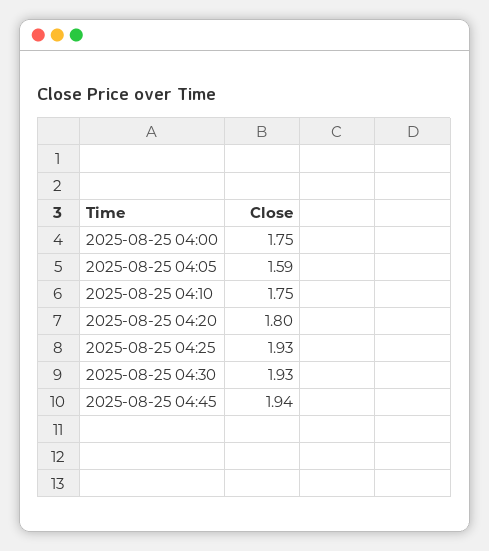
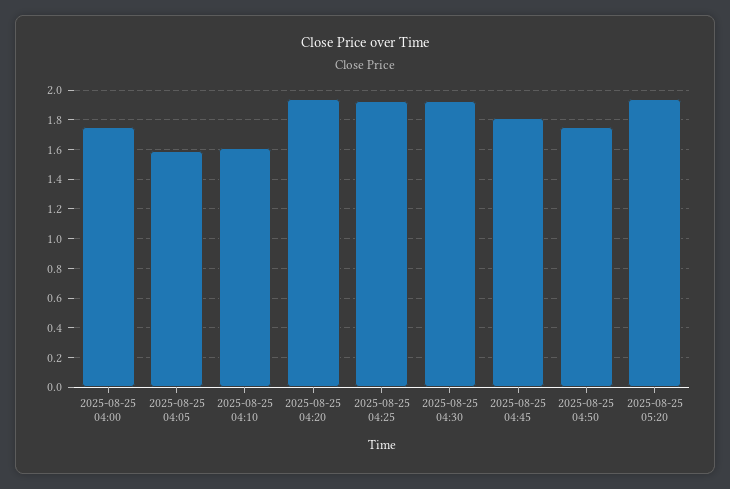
2025-08-25 04:10: 1.75 -> 1.6
2025-08-25 04:20: 1.8 -> 1.95
2025-08-25 04:45: 1.94 -> 1.8
2025-08-25 04:50: none -> 1.75
2025-08-25 05:20: none -> 1.95

